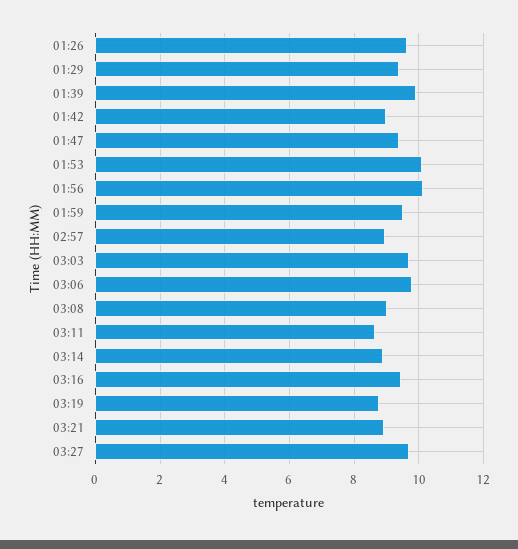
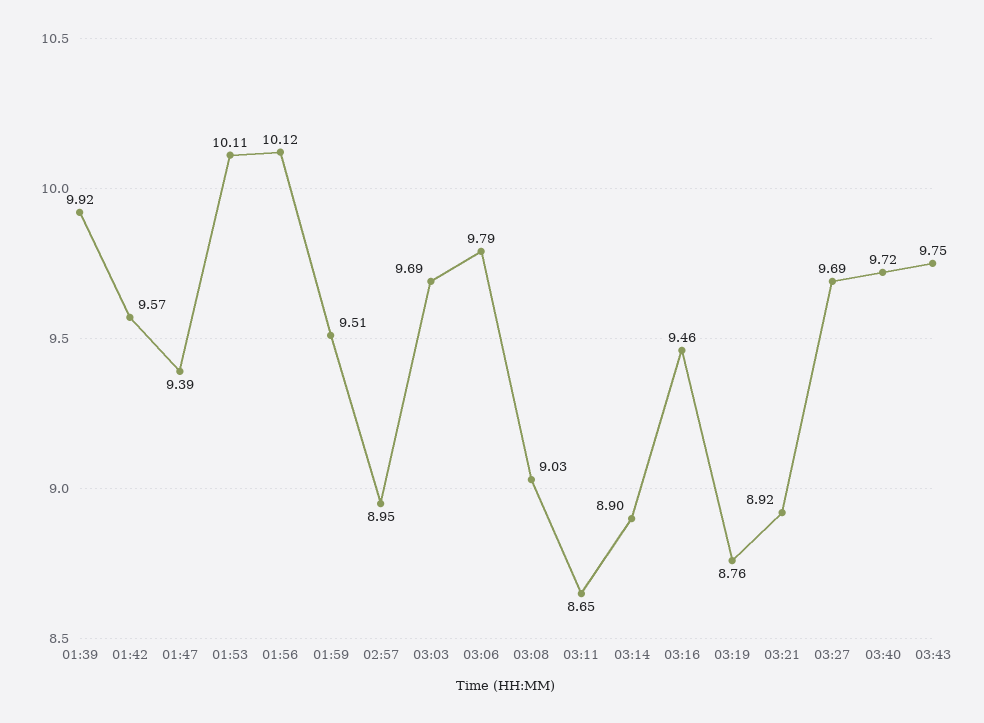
01:26: 9.6 -> none
01:29: 9.4 -> none
01:42: 9 -> 9.57
03:40: none -> 9.72
03:43: none -> 9.75

